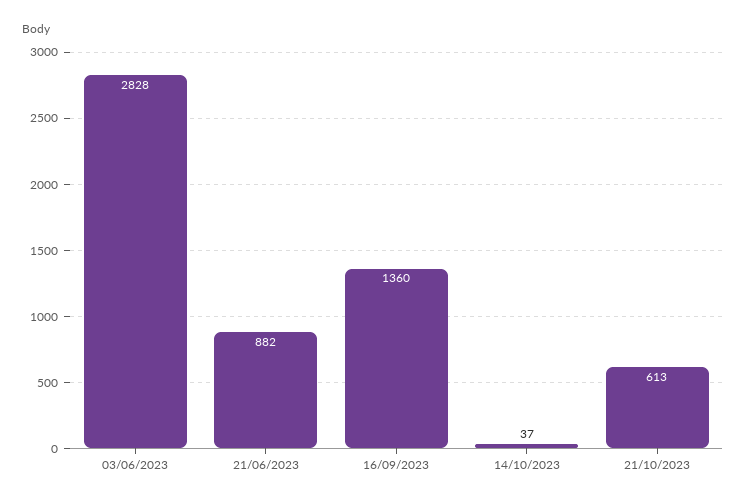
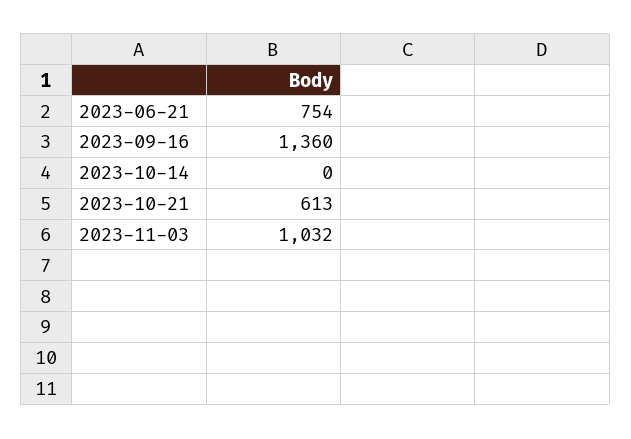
03/06/2023: 2828 -> none
21/06/2023: 882 -> 754
14/10/2023: 37 -> 0
2023-11-03: none -> 1032

